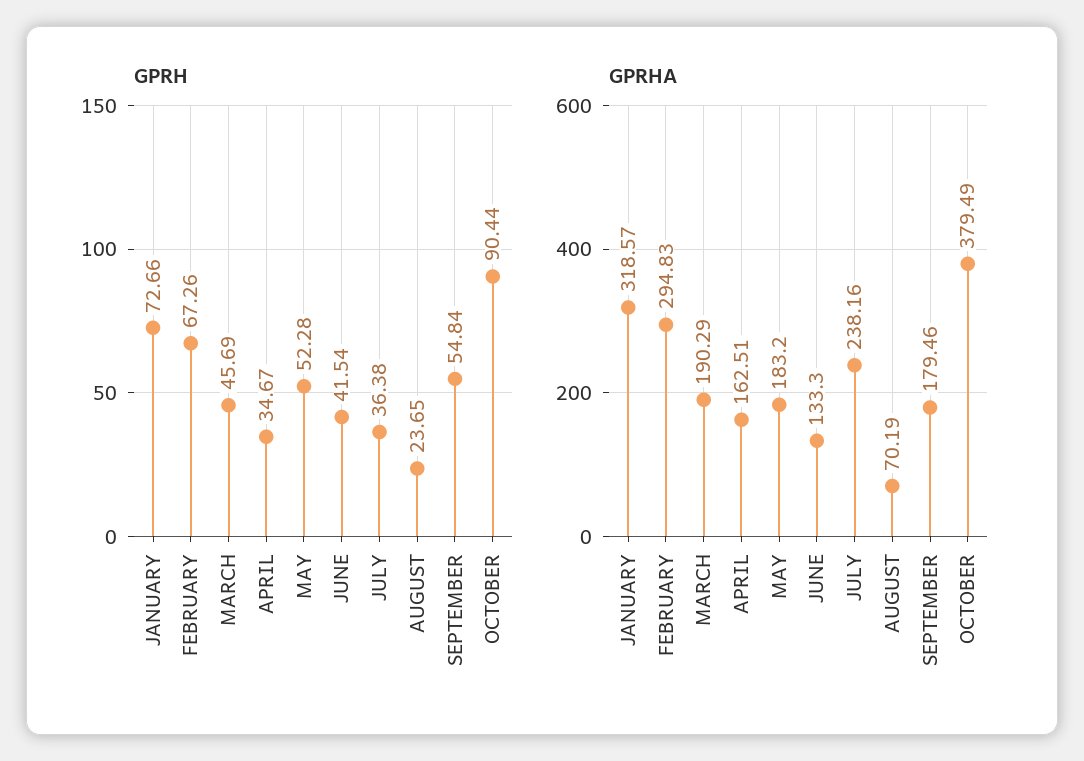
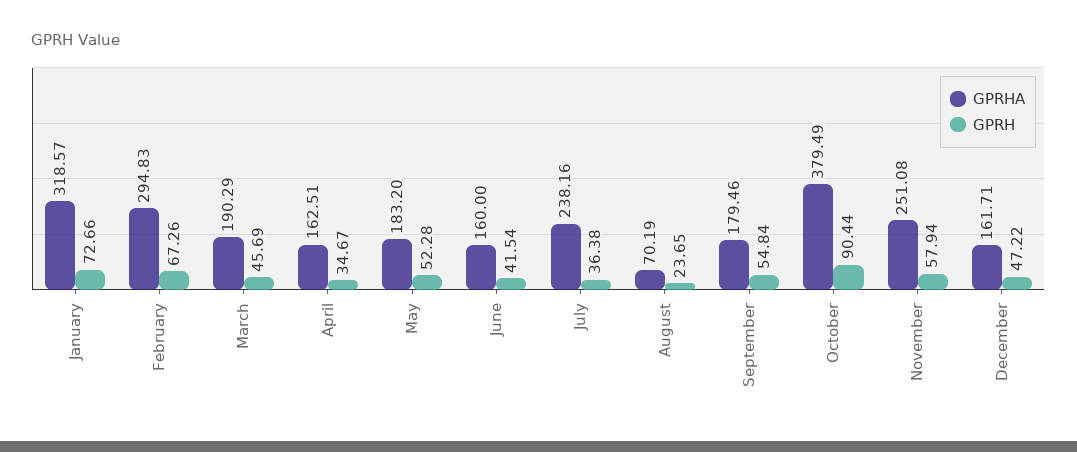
GPRHA, JUNE: 133.3 -> 160
GPRHA, November: none -> 251.08
GPRH, November: none -> 57.94
GPRHA, December: none -> 161.71
GPRH, December: none -> 47.22

